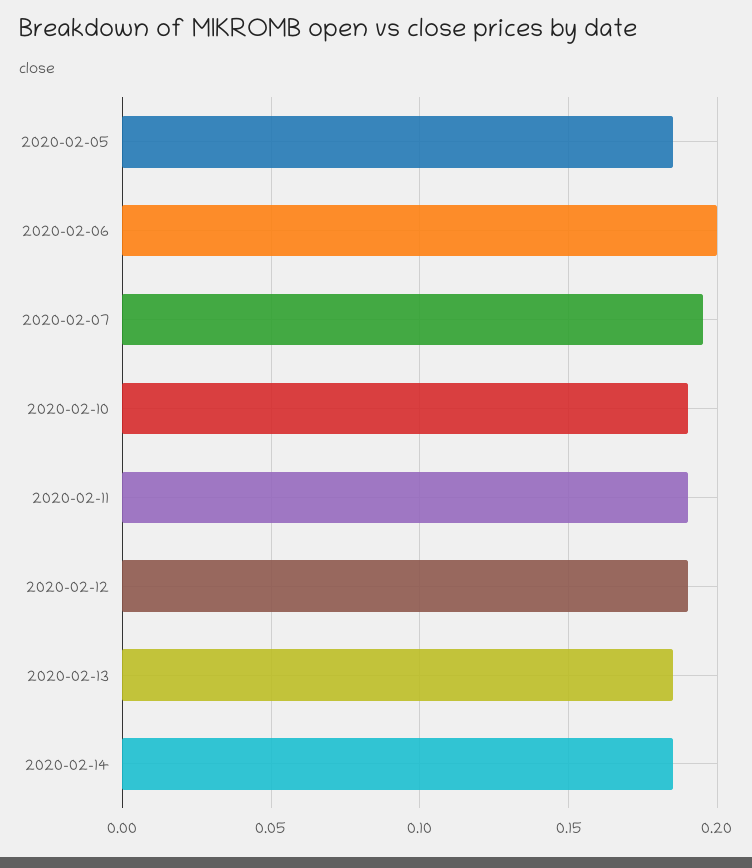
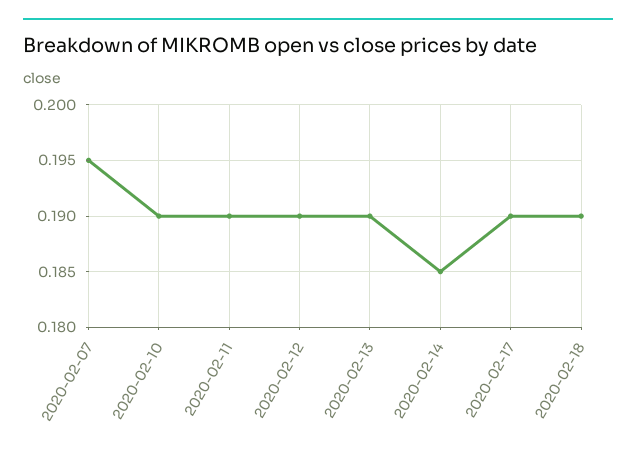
2020-02-05: 0.185 -> none
2020-02-06: 0.2 -> none
2020-02-13: 0.185 -> 0.19
2020-02-17: none -> 0.19
2020-02-18: none -> 0.19

